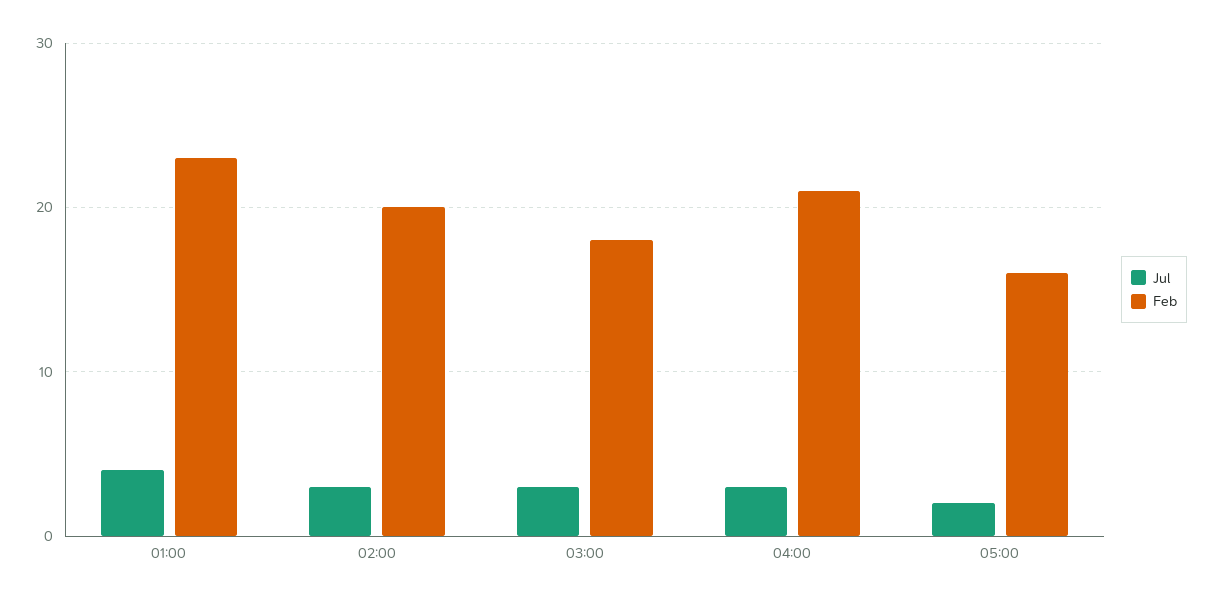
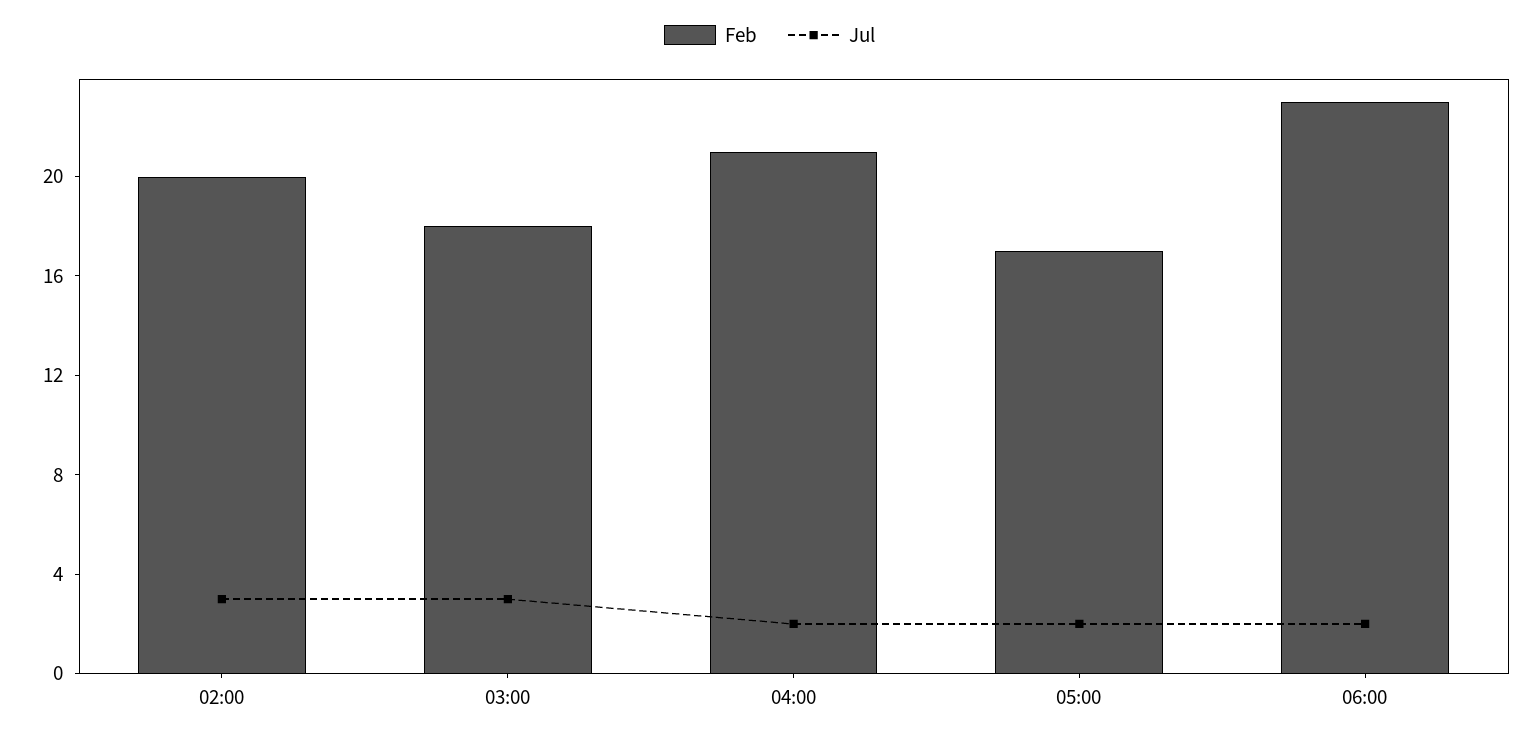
Jul, 01:00: 4 -> none
Feb, 01:00: 23 -> none
Jul, 04:00: 3 -> 2
Feb, 05:00: 16 -> 17
Feb, 06:00: none -> 23
Jul, 06:00: none -> 2

